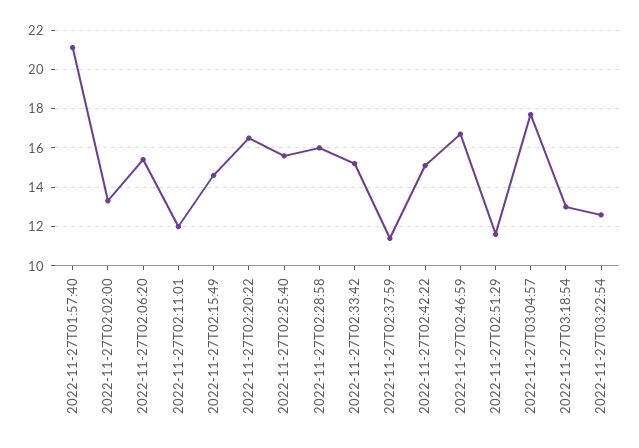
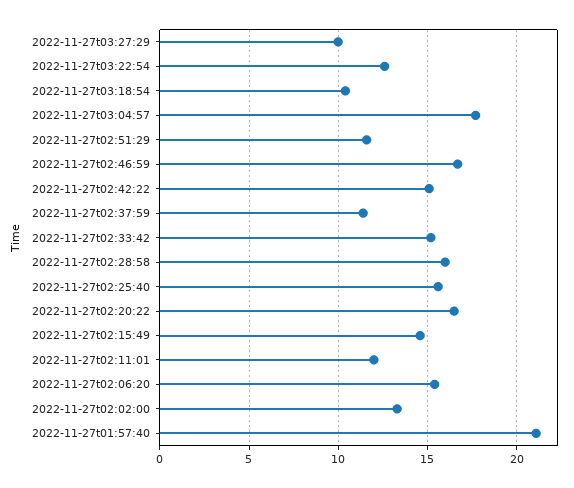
2022-11-27T03:18:54: 13 -> 10.5
2022-11-27t03:27:29: none -> 10

